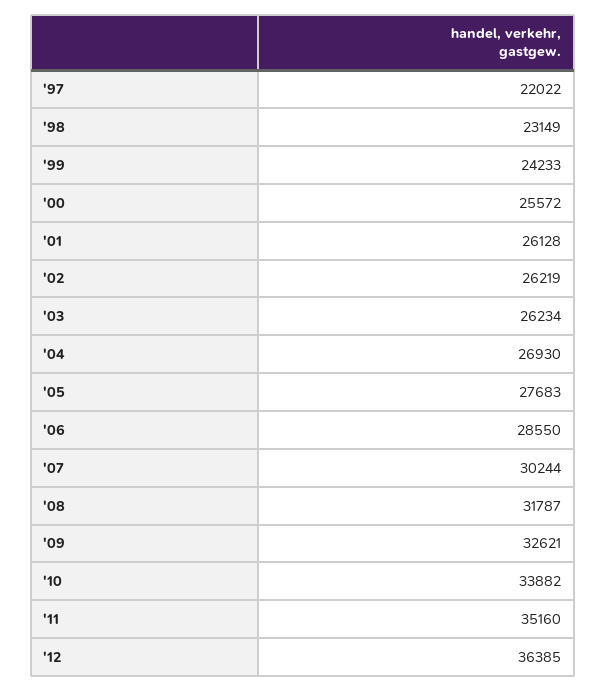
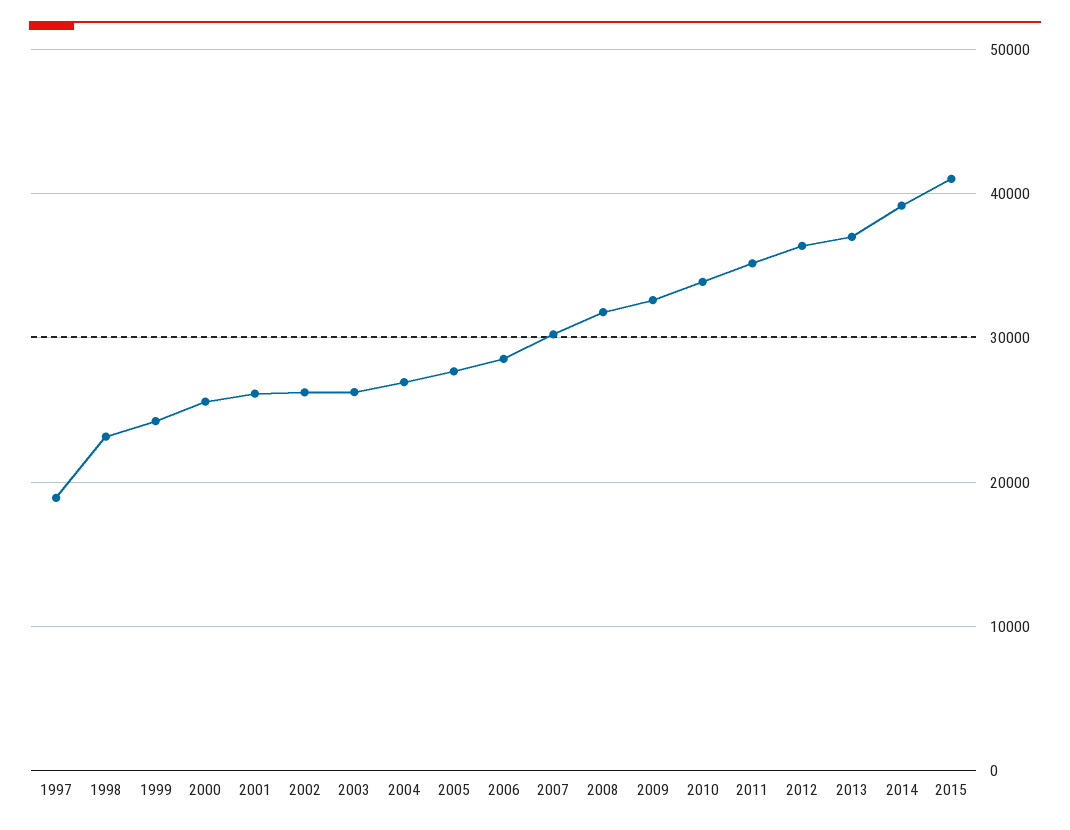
'97: 22022 -> 19000
2013: none -> 37000
2014: none -> 39000
2015: none -> 41000

